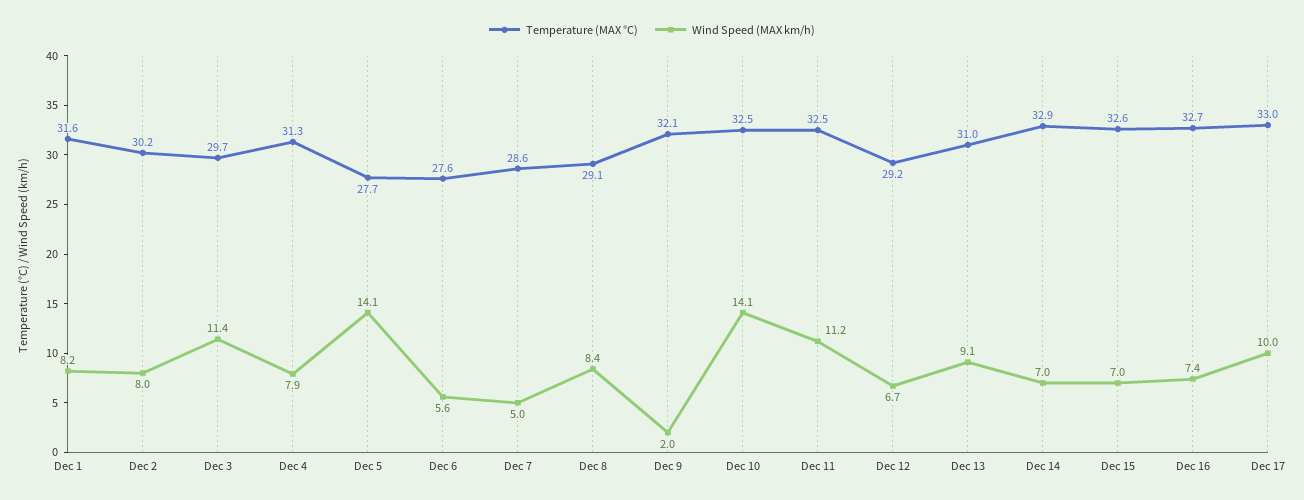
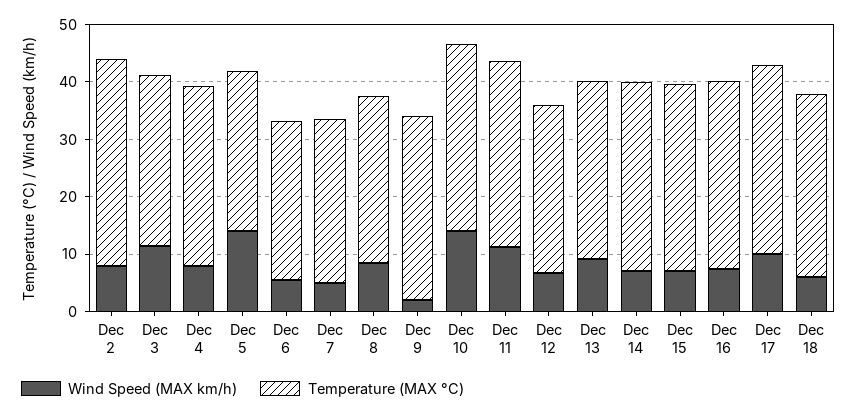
Temperature (MAX °C), Dec 1: 31.6 -> none
Wind Speed (MAX km/h), Dec 1: 8.2 -> none
Temperature (MAX °C), Dec 2: 30.2 -> 36
Wind Speed (MAX km/h), Dec 18: none -> 6
Temperature (MAX °C), Dec 18: none -> 32

